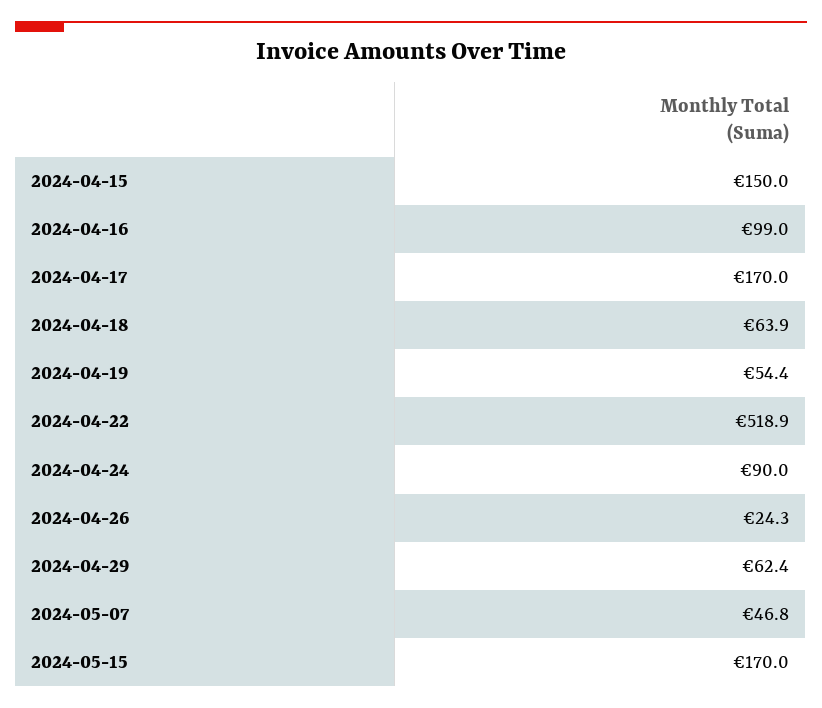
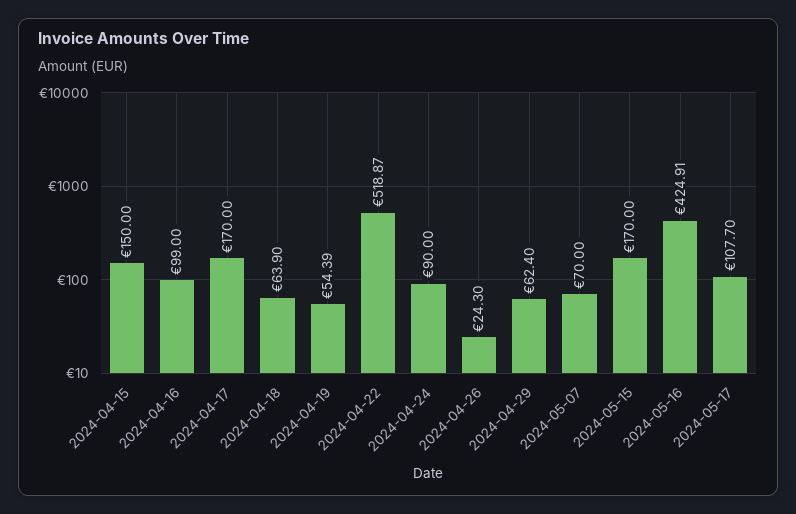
2024-05-07: 46.8 -> 70
2024-05-16: none -> 424.91
2024-05-17: none -> 107.7

